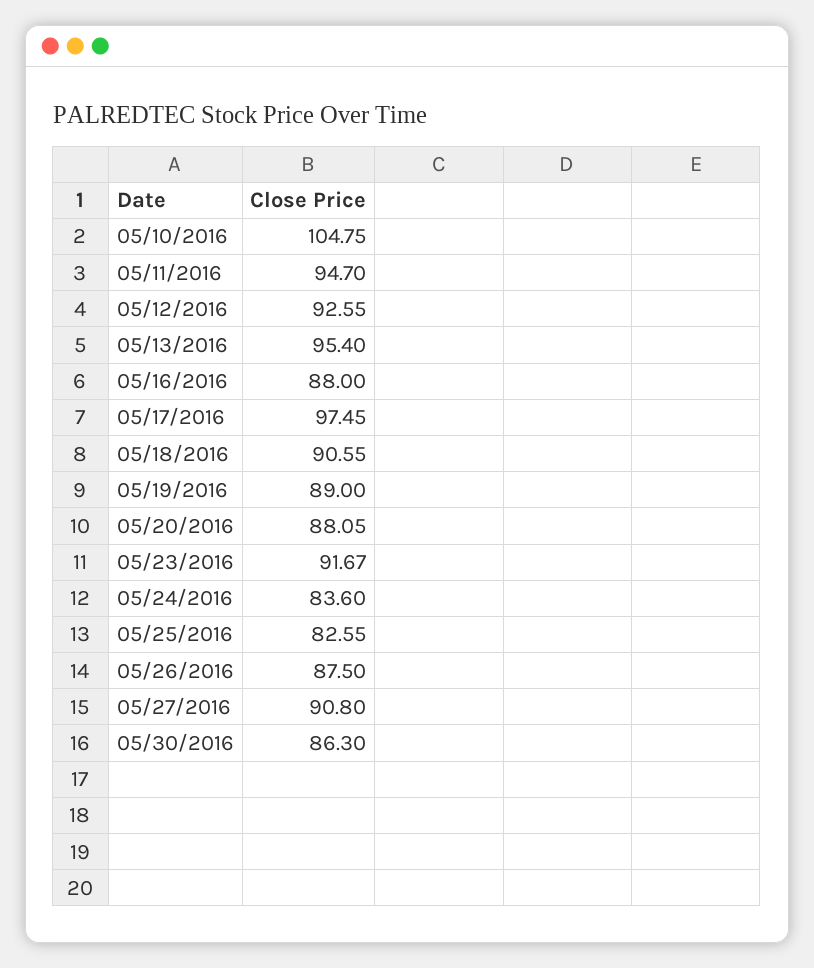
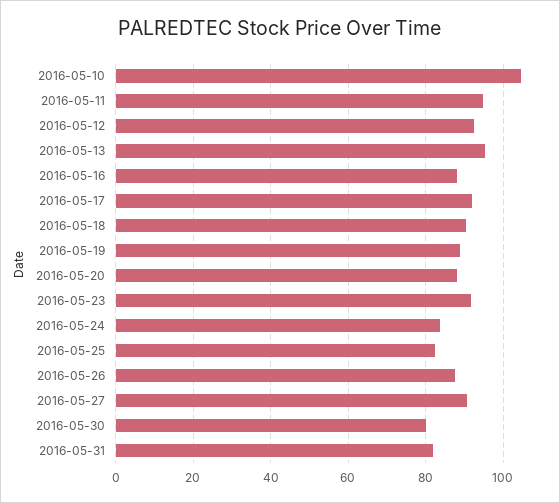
05/17/2016: 97.45 -> 92
05/30/2016: 86.3 -> 80
2016-05-31: none -> 82

